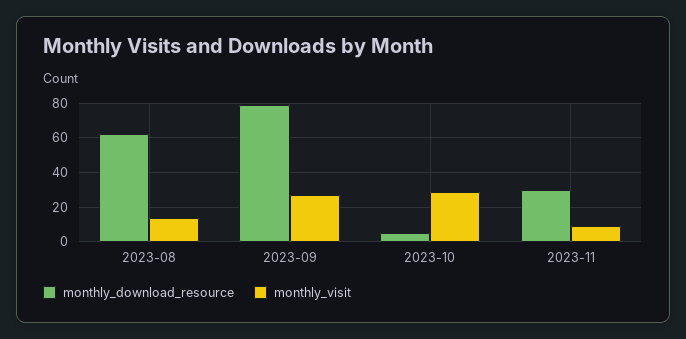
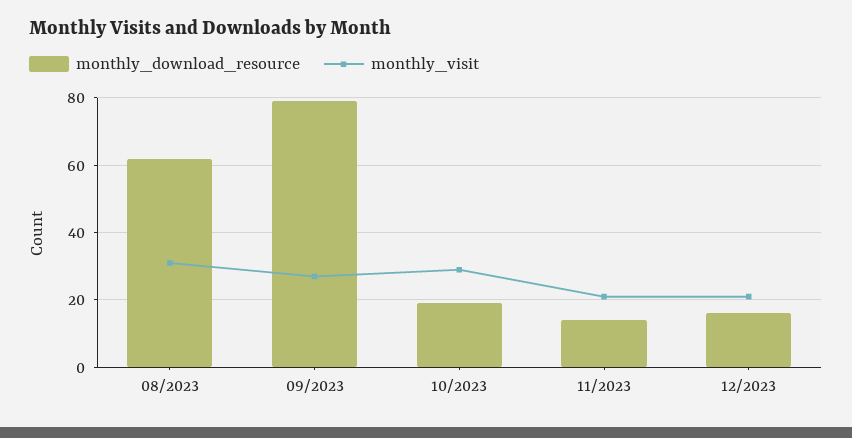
monthly_visit, 2023-08: 15 -> 30
monthly_download_resource, 2023-10: 5 -> 20
monthly_download_resource, 2023-11: 30 -> 15
monthly_visit, 2023-11: 10 -> 20
monthly_download_resource, 12/2023: none -> 15
monthly_visit, 12/2023: none -> 20

